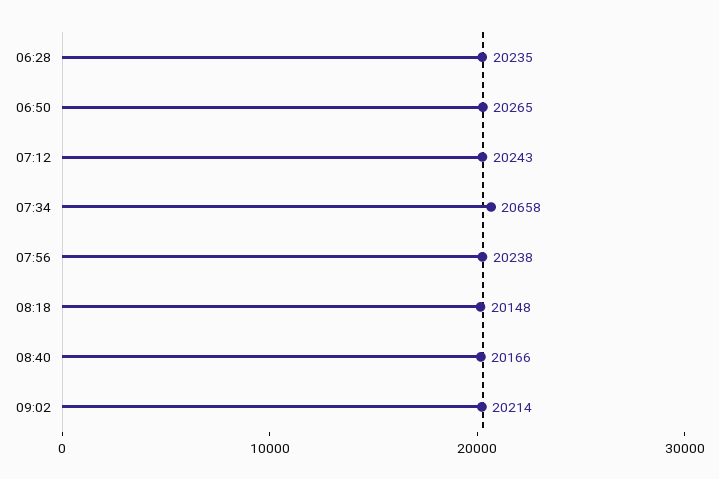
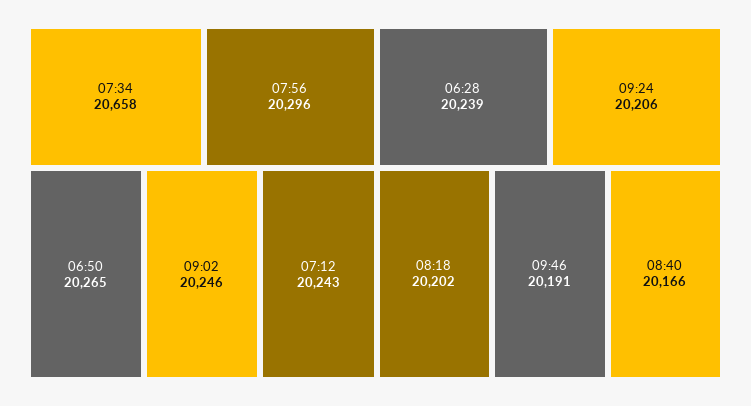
06:28: 20235 -> 20239
07:56: 20238 -> 20296
08:18: 20148 -> 20202
09:02: 20214 -> 20246
09:24: none -> 20206
09:46: none -> 20191

